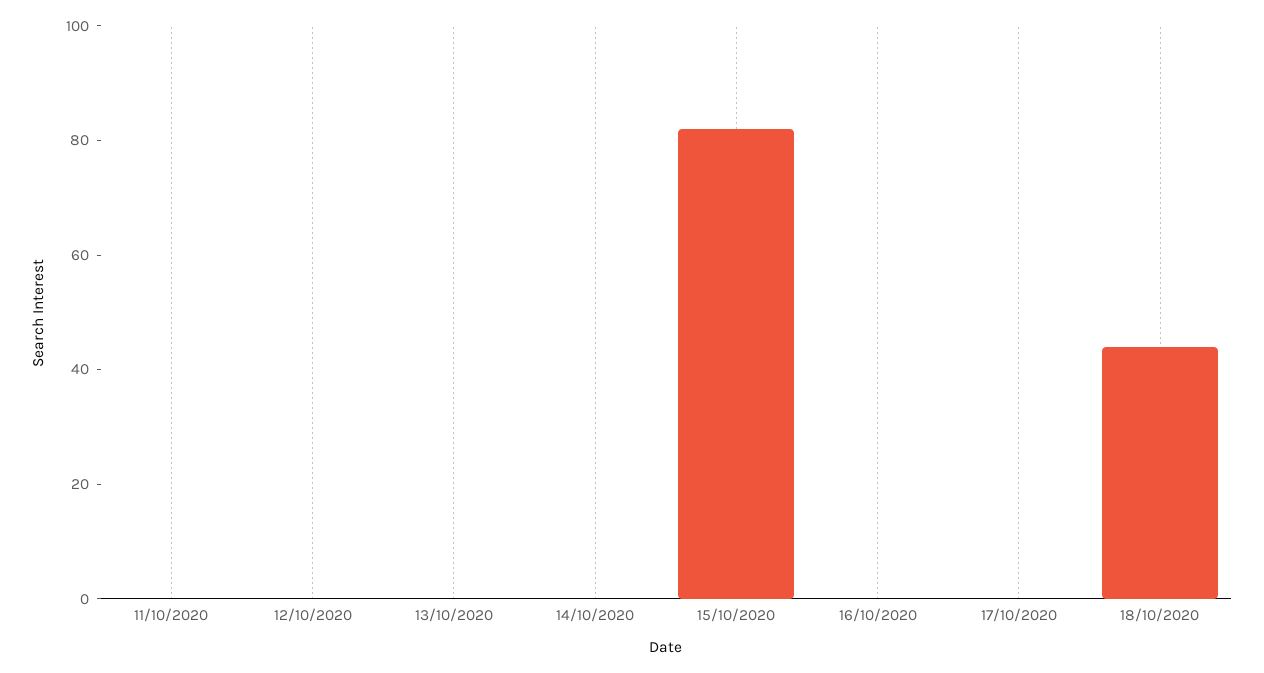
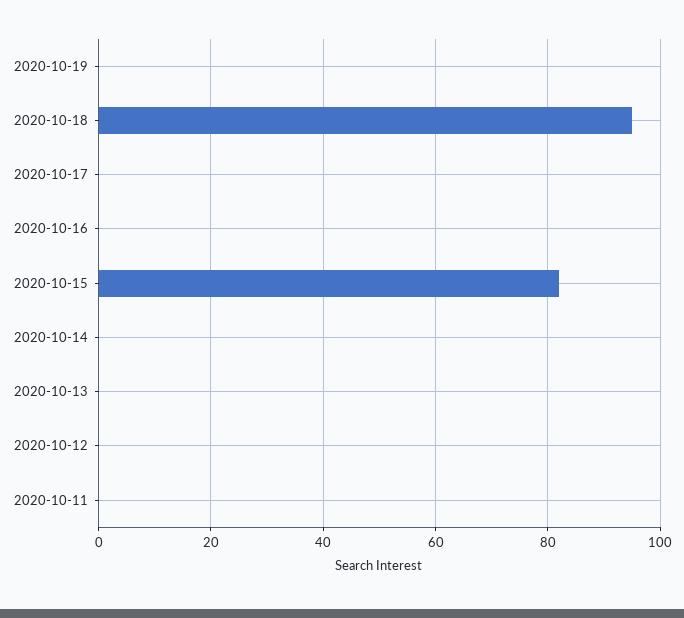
18/10/2020: 45 -> 95
2020-10-19: none -> 0

